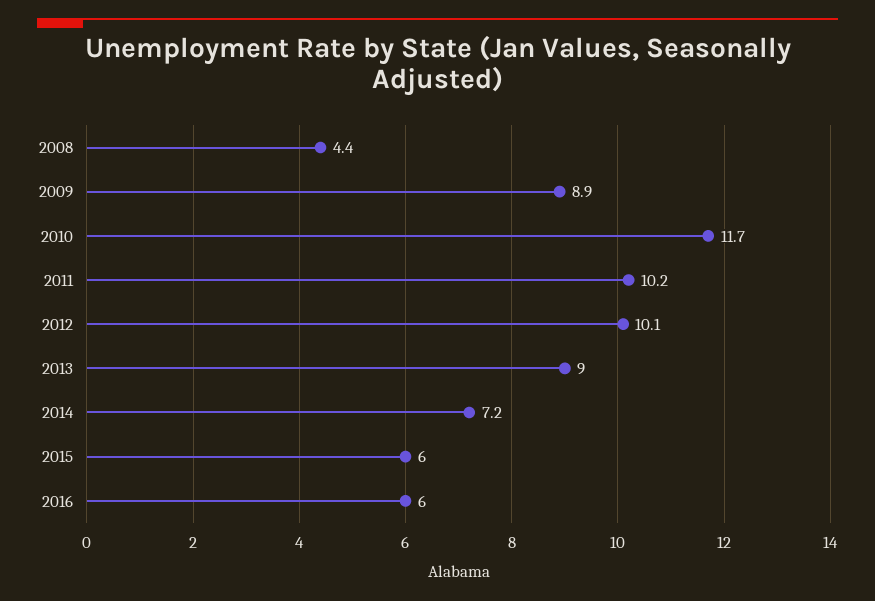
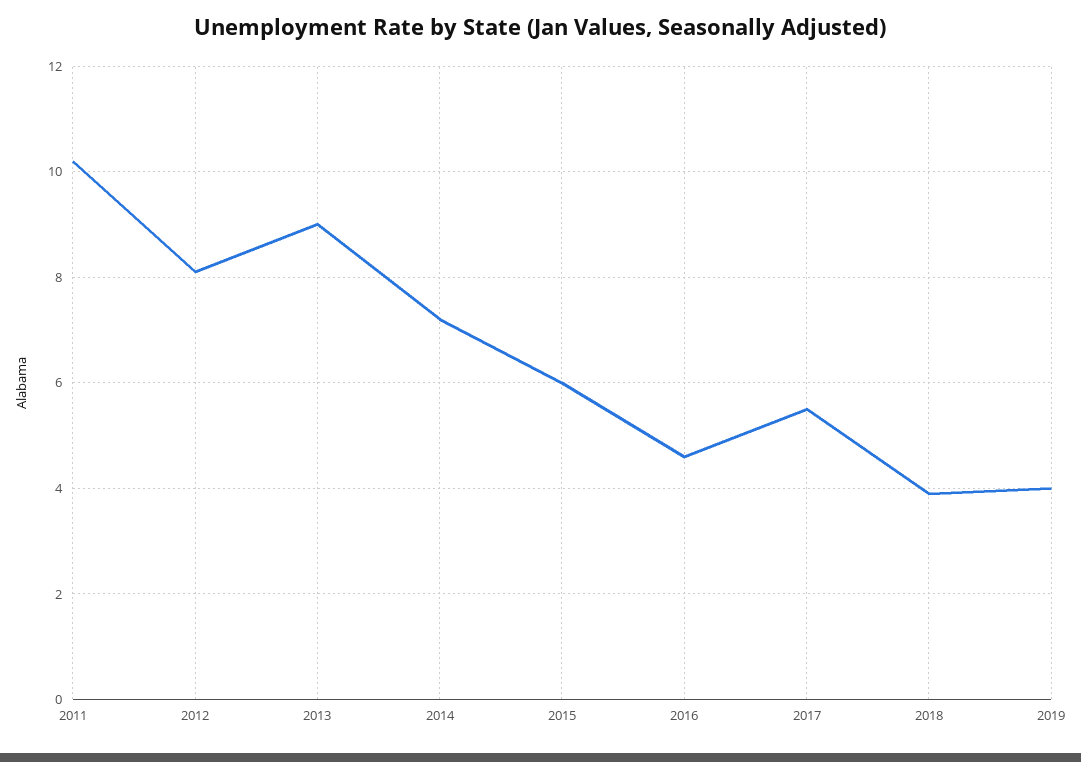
2008: 4.4 -> none
2009: 8.9 -> none
2010: 11.7 -> none
2012: 10.1 -> 8
2016: 6 -> 4.5
2017: none -> 5.5
2018: none -> 4
2019: none -> 4

